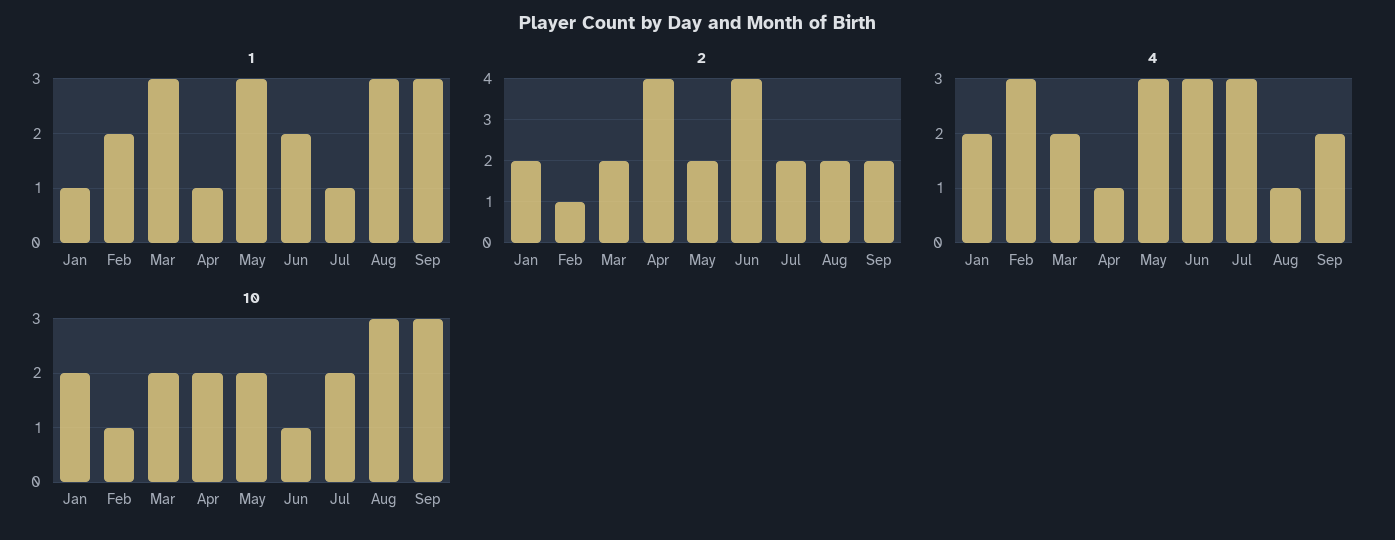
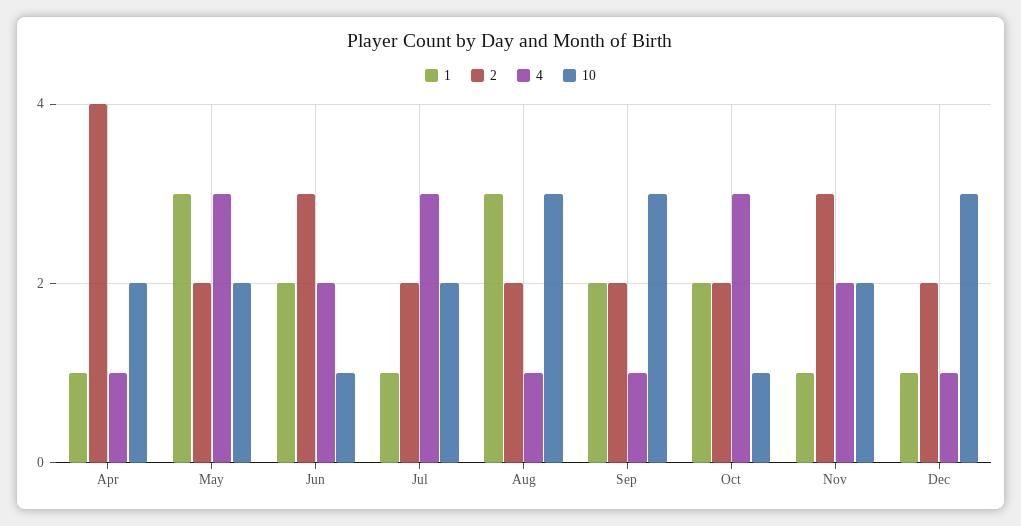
1, Jan: 1 -> none
1, Feb: 2 -> none
1, Mar: 3 -> none
1, Sep: 3 -> 2
2, Jan: 2 -> none
2, Feb: 1 -> none
2, Mar: 2 -> none
2, Jun: 4 -> 3
4, Jan: 2 -> none
4, Feb: 3 -> none
4, Mar: 2 -> none
4, Jun: 3 -> 2
4, Sep: 2 -> 1
10, Jan: 2 -> none
10, Feb: 1 -> none
10, Mar: 2 -> none
1, Oct: none -> 2
2, Oct: none -> 2
4, Oct: none -> 3
10, Oct: none -> 1
1, Nov: none -> 1
2, Nov: none -> 3
4, Nov: none -> 2
10, Nov: none -> 2
1, Dec: none -> 1
2, Dec: none -> 2
4, Dec: none -> 1
10, Dec: none -> 3

